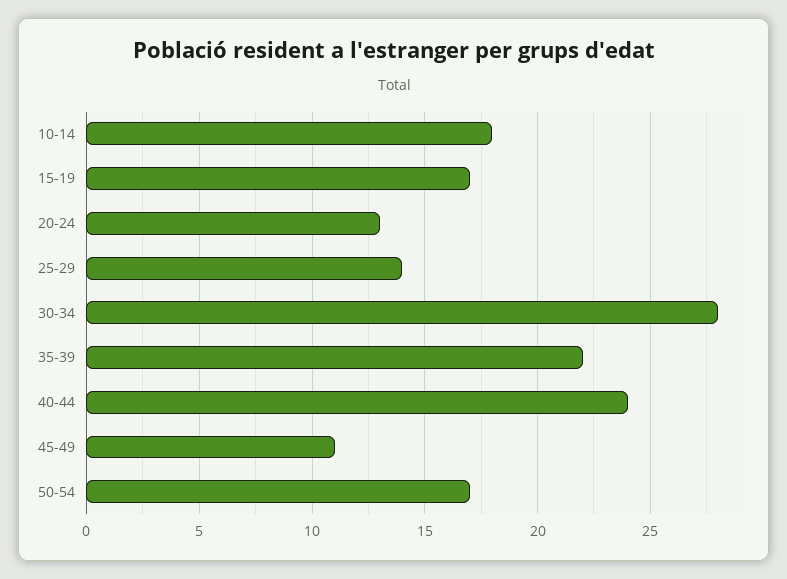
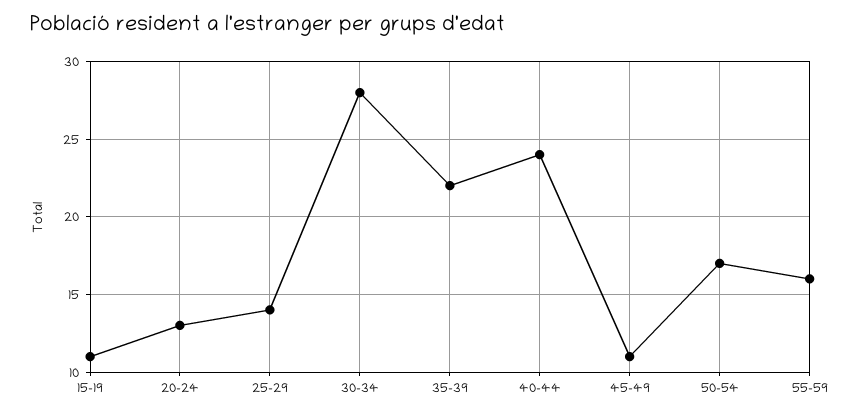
10-14: 18 -> none
15-19: 17 -> 11
55-59: none -> 16

